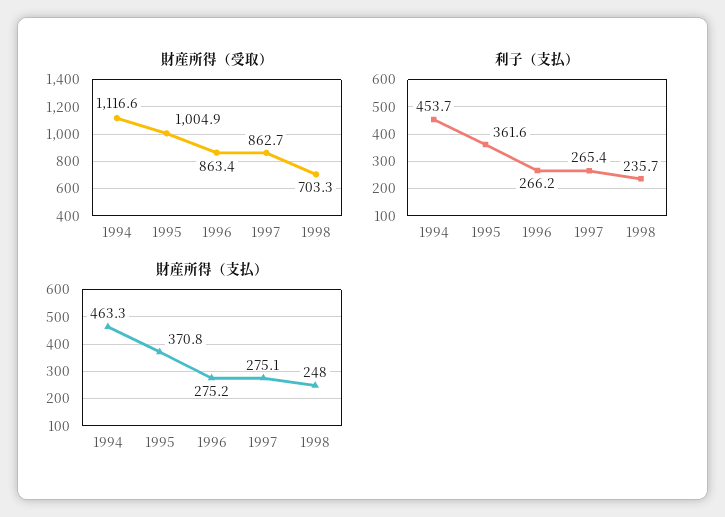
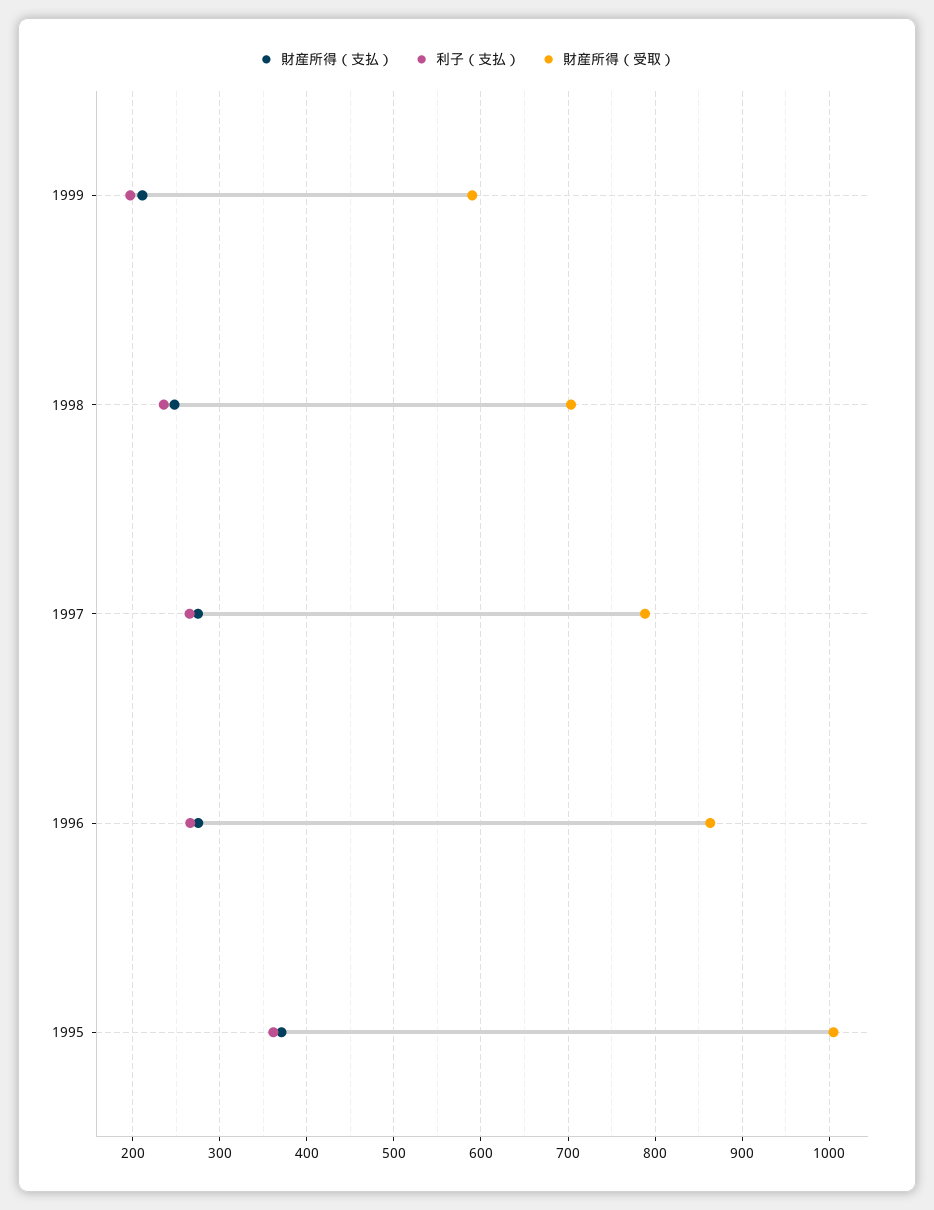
財産所得（受取）, 1994: 1116.6 -> none
財産所得（受取）, 1997: 862.7 -> 790
利子（支払）, 1994: 453.7 -> none
財産所得（支払）, 1994: 463.3 -> none
財産所得（支払）, 1999: none -> 210
利子（支払）, 1999: none -> 200
財産所得（受取）, 1999: none -> 590

